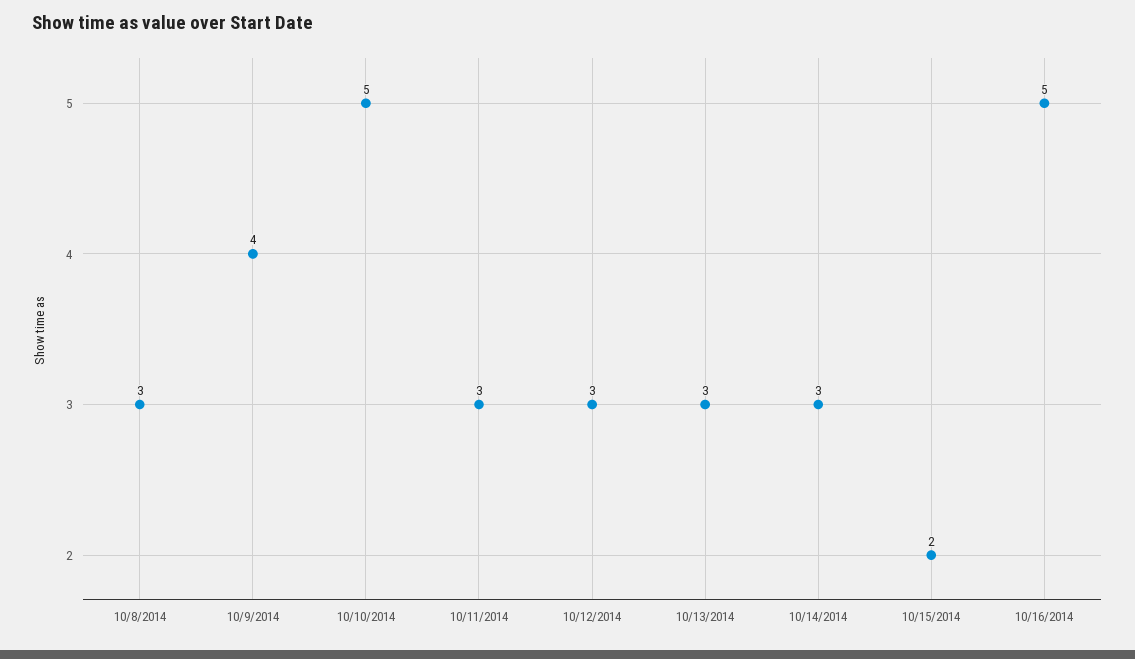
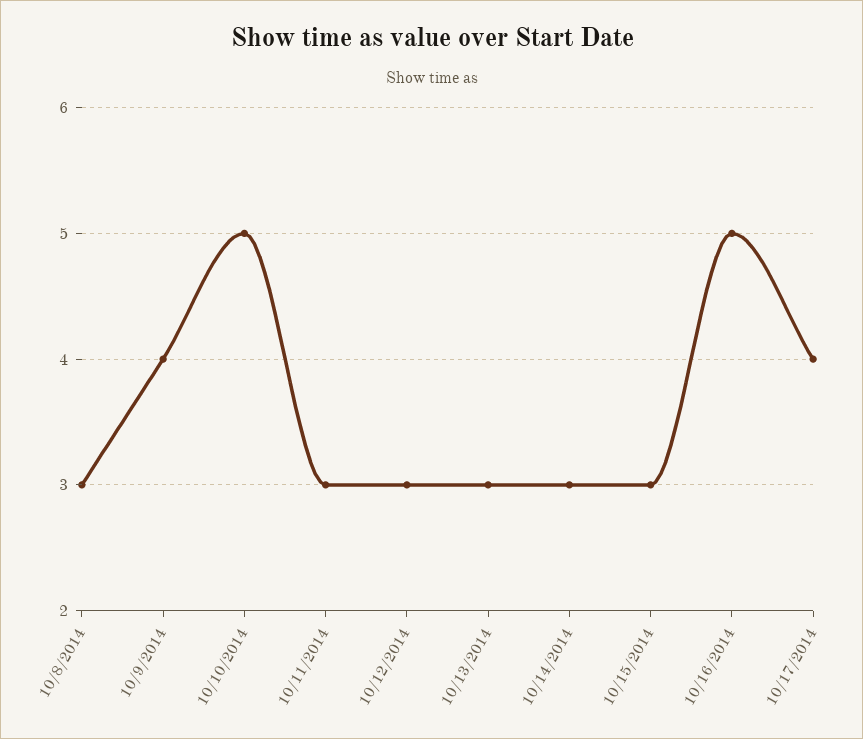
10/15/2014: 2 -> 3
10/17/2014: none -> 4

